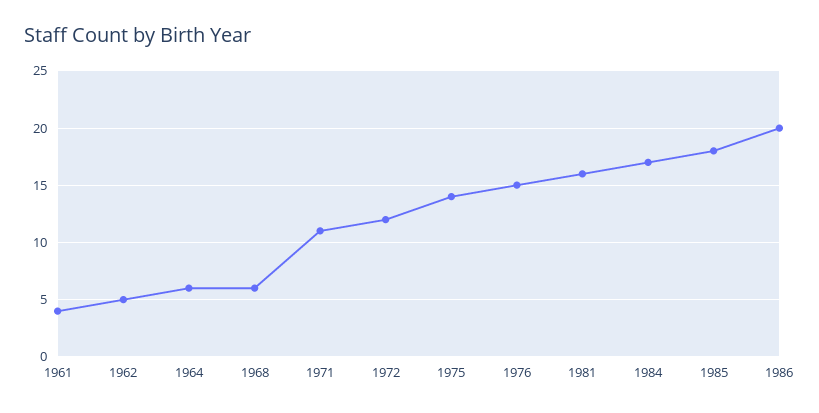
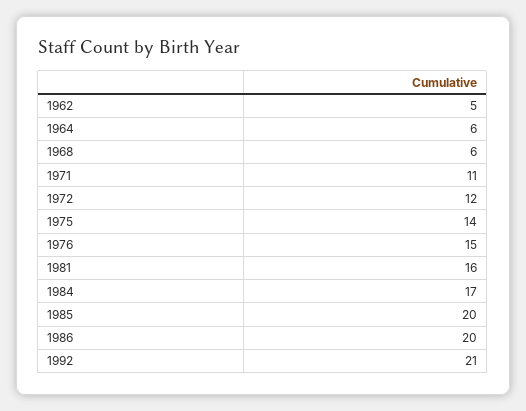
1961: 4 -> none
1985: 18 -> 20
1992: none -> 21

